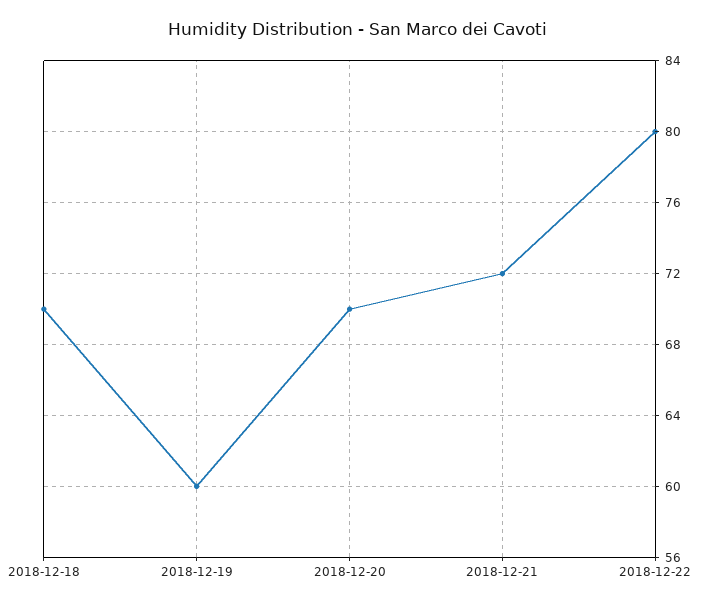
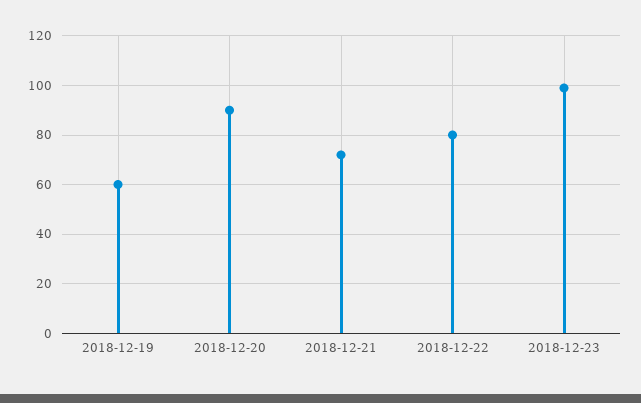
2018-12-18: 70 -> none
2018-12-20: 70 -> 90
2018-12-23: none -> 100

